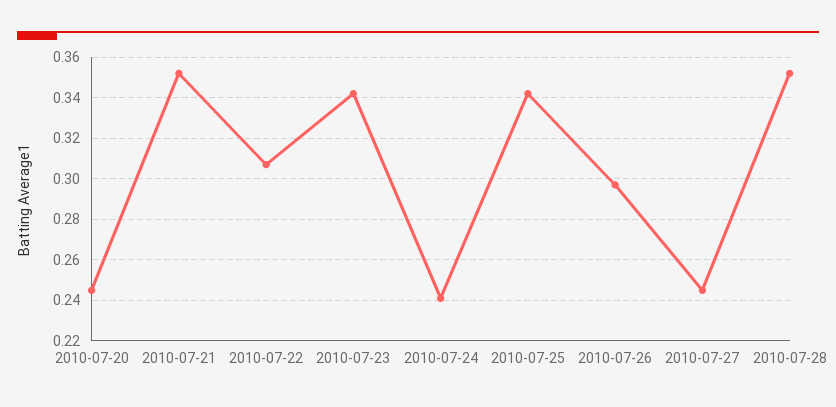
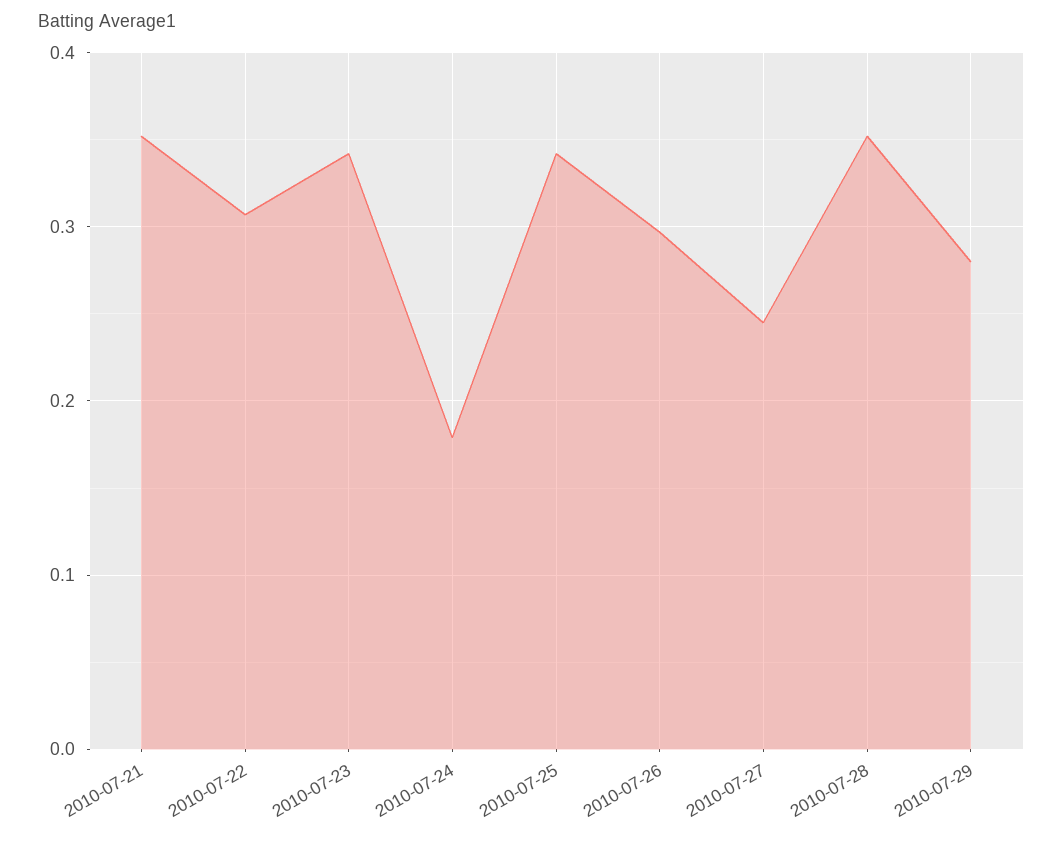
2010-07-20: 0.245 -> none
2010-07-24: 0.24 -> 0.18
2010-07-29: none -> 0.28

